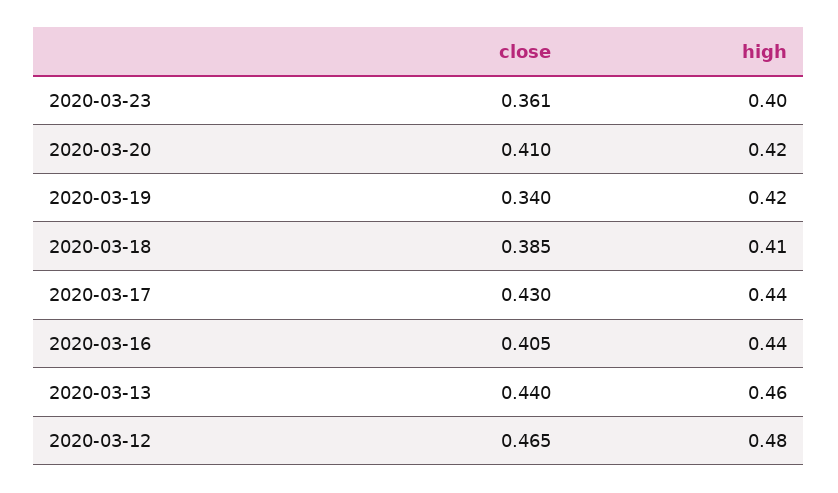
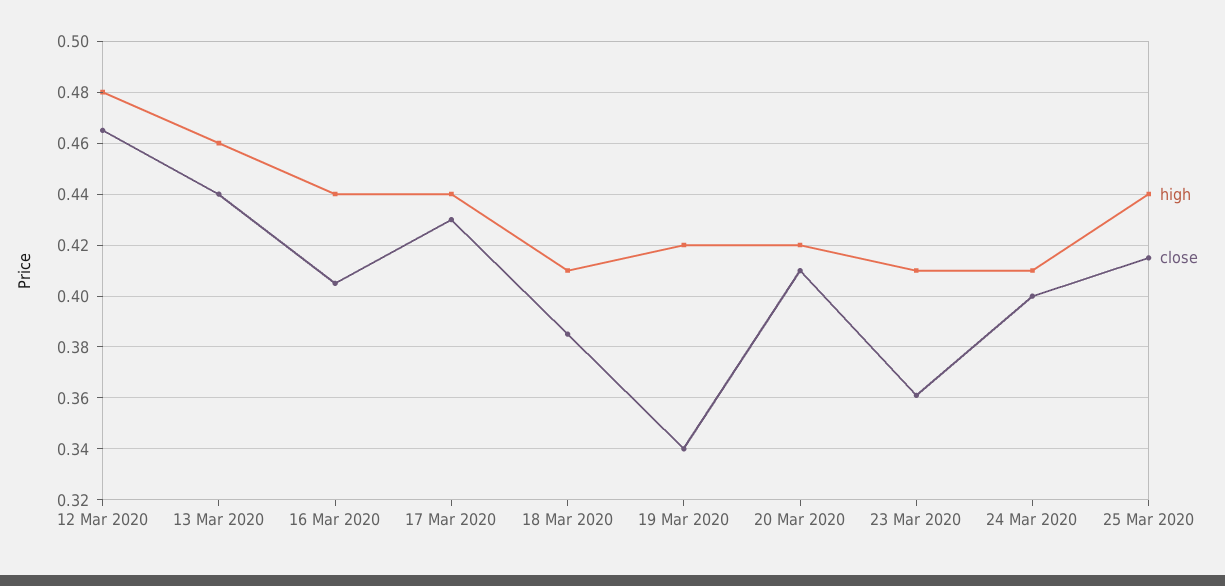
high, 2020-03-23: 0.4 -> 0.41
high, 24 Mar 2020: none -> 0.41
close, 24 Mar 2020: none -> 0.4
high, 25 Mar 2020: none -> 0.44
close, 25 Mar 2020: none -> 0.415

